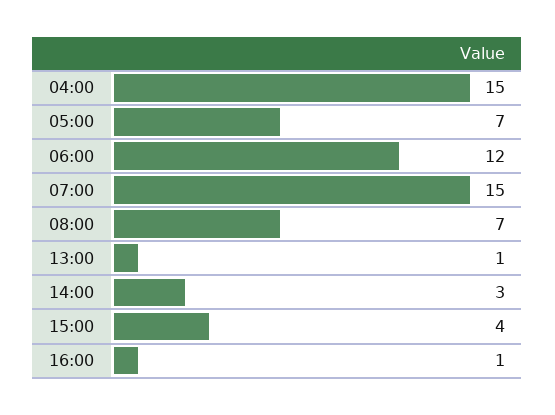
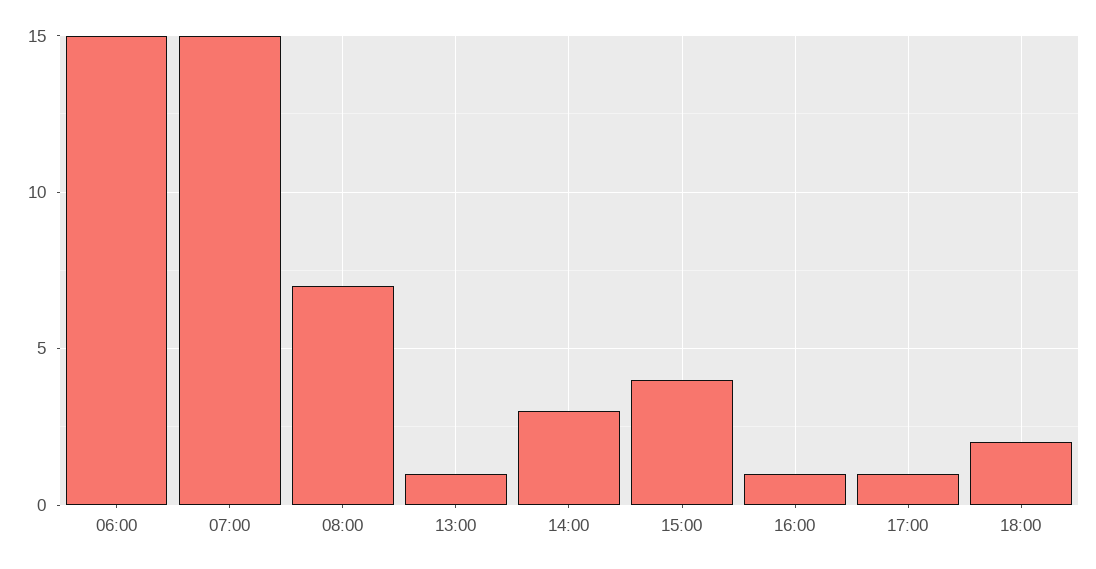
04:00: 15 -> none
05:00: 7 -> none
06:00: 12 -> 15
17:00: none -> 1
18:00: none -> 2

